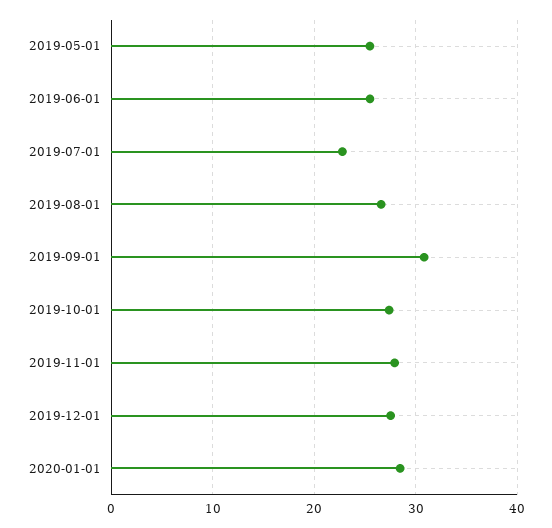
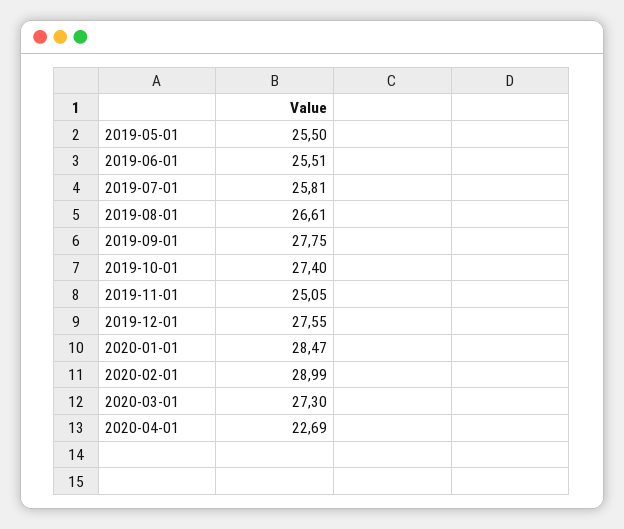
2019-07-01: 23 -> 25.81
2019-09-01: 31 -> 27.75
2019-11-01: 28 -> 25.05
2020-02-01: none -> 28.99
2020-03-01: none -> 27.3
2020-04-01: none -> 22.69

